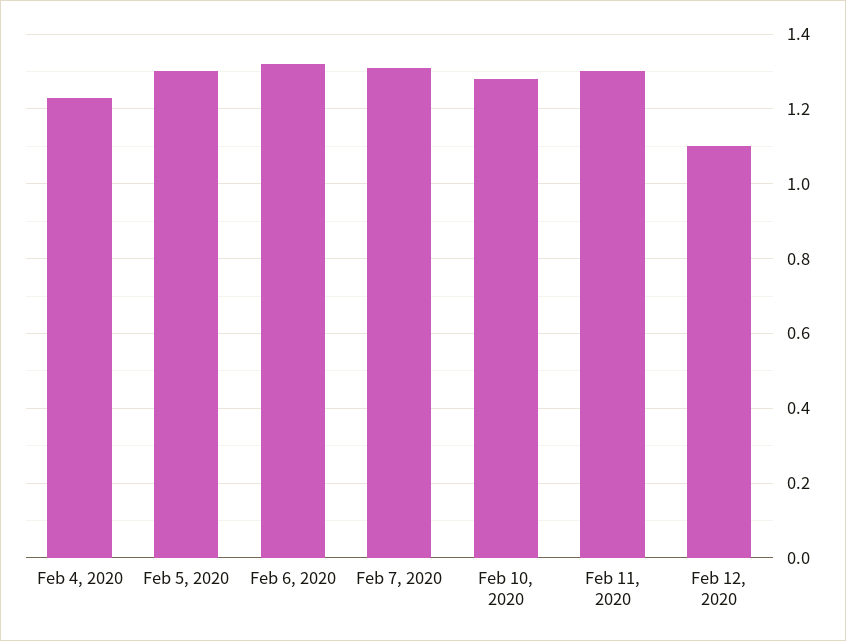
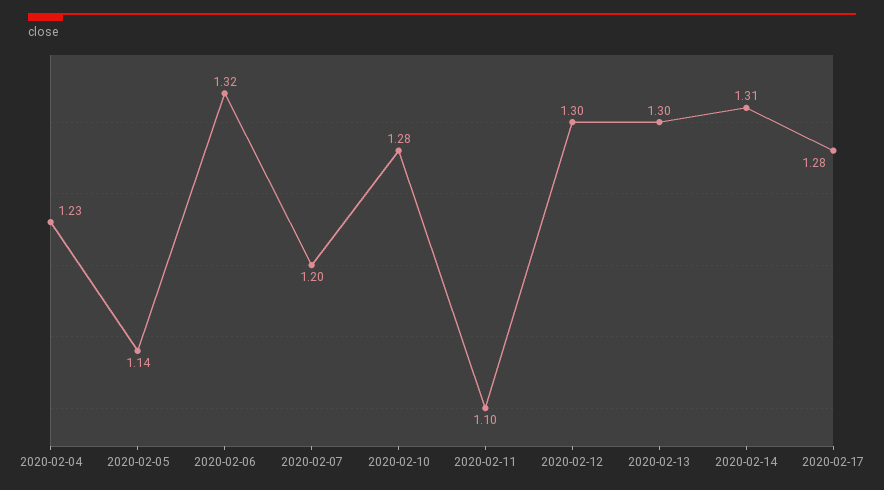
Feb 5, 2020: 1.3 -> 1.14
Feb 7, 2020: 1.3 -> 1.2
Feb 11, 2020: 1.3 -> 1.1
Feb 12, 2020: 1.1 -> 1.3
2020-02-13: none -> 1.3
2020-02-14: none -> 1.31
2020-02-17: none -> 1.28

